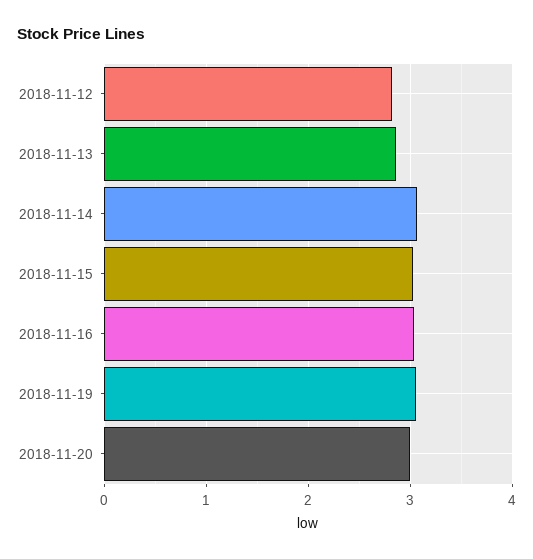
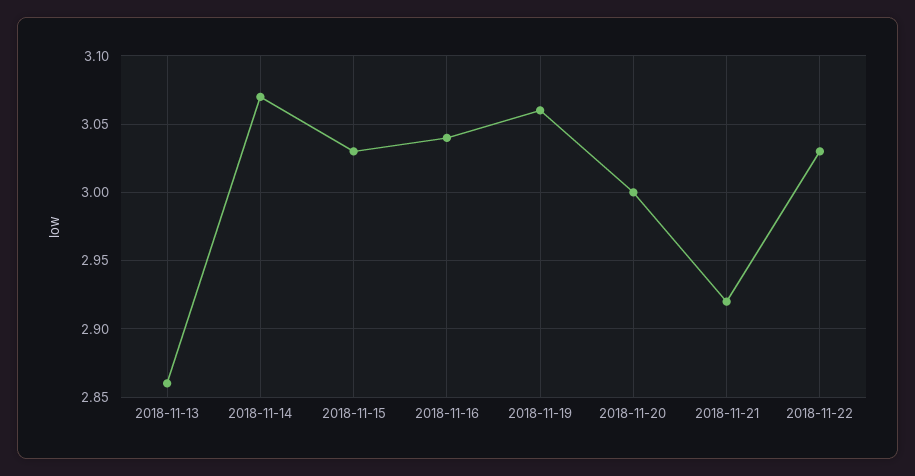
2018-11-12: 2.8 -> none
2018-11-21: none -> 2.92
2018-11-22: none -> 3.03

